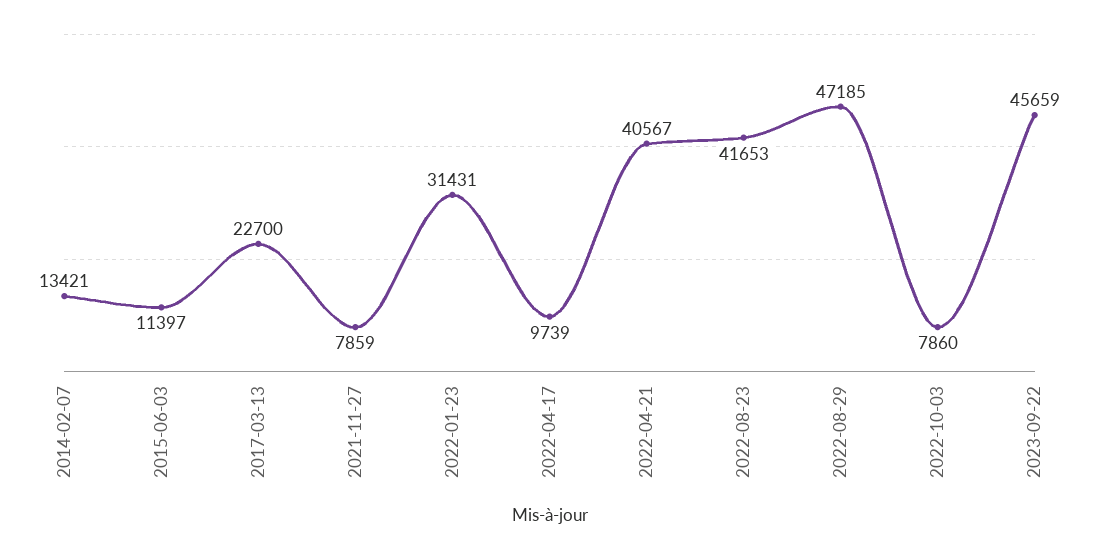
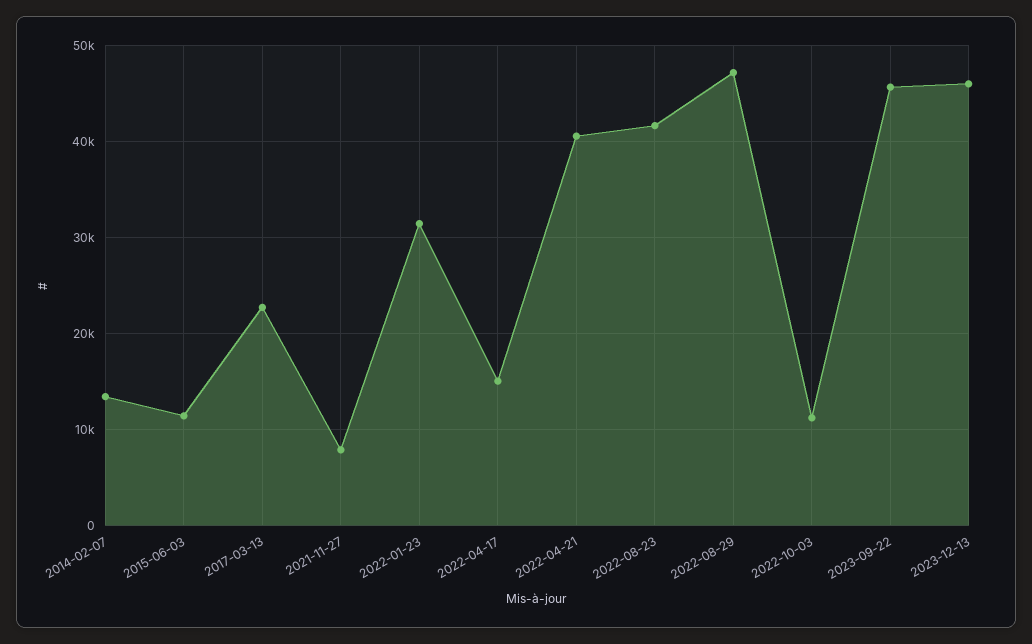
2022-04-17: 9739 -> 15000
2022-10-03: 7860 -> 11000
2023-12-13: none -> 46000

